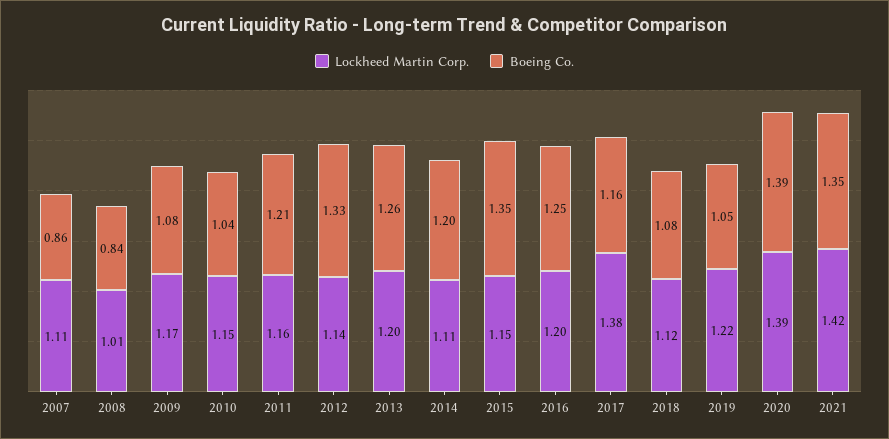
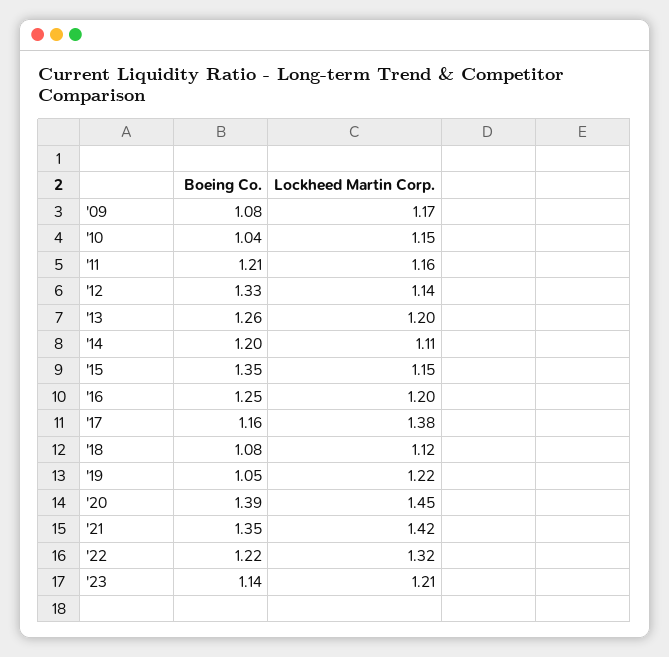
Lockheed Martin Corp., 2007: 1.11 -> none
Boeing Co., 2007: 0.86 -> none
Lockheed Martin Corp., 2008: 1.01 -> none
Boeing Co., 2008: 0.84 -> none
Lockheed Martin Corp., 2020: 1.39 -> 1.45
Boeing Co., '22: none -> 1.22
Lockheed Martin Corp., '22: none -> 1.32
Boeing Co., '23: none -> 1.14
Lockheed Martin Corp., '23: none -> 1.21

